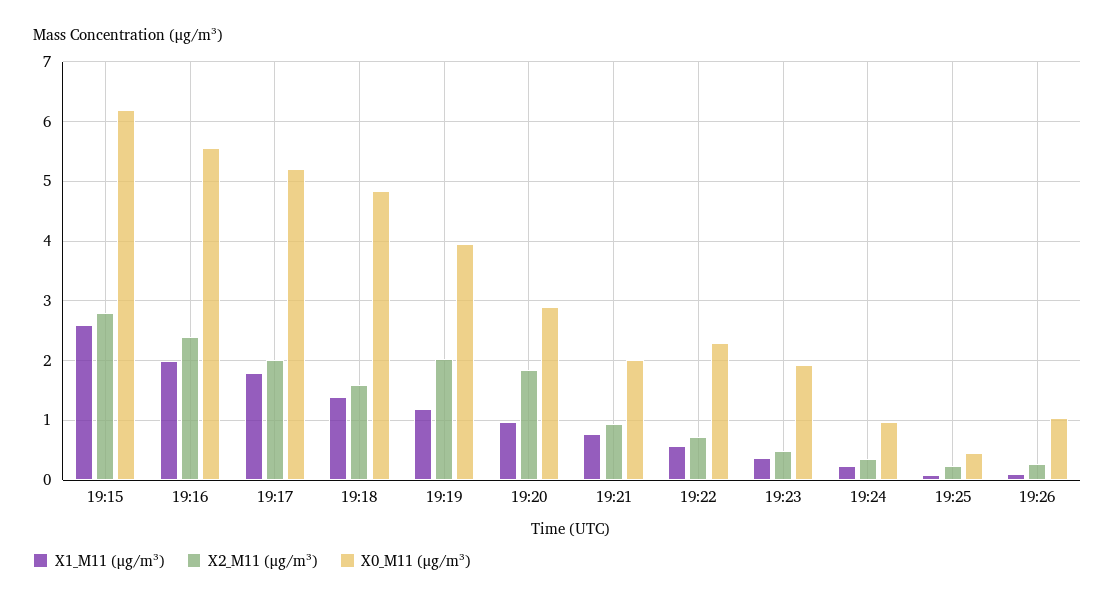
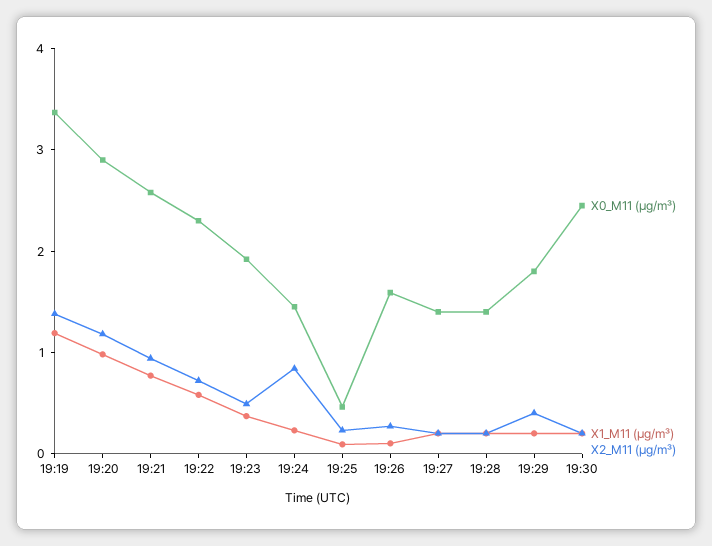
X1_M11 (μg/m³), 19:15: 2.6 -> none
X2_M11 (μg/m³), 19:15: 2.8 -> none
X0_M11 (μg/m³), 19:15: 6.2 -> none
X1_M11 (μg/m³), 19:16: 2 -> none
X2_M11 (μg/m³), 19:16: 2.4 -> none
X0_M11 (μg/m³), 19:16: 5.6 -> none
X1_M11 (μg/m³), 19:17: 1.8 -> none
X2_M11 (μg/m³), 19:17: 2 -> none
X0_M11 (μg/m³), 19:17: 5.2 -> none
X1_M11 (μg/m³), 19:18: 1.4 -> none
X2_M11 (μg/m³), 19:18: 1.6 -> none
X0_M11 (μg/m³), 19:18: 4.8 -> none
X2_M11 (μg/m³), 19:19: 2 -> 1.4
X0_M11 (μg/m³), 19:19: 4 -> 3.4
X2_M11 (μg/m³), 19:20: 1.8 -> 1.2
X0_M11 (μg/m³), 19:21: 2 -> 2.6
X2_M11 (μg/m³), 19:24: 0.4 -> 0.8
X0_M11 (μg/m³), 19:24: 1 -> 1.4
X0_M11 (μg/m³), 19:26: 1 -> 1.6
X0_M11 (μg/m³), 19:27: none -> 1.4
X1_M11 (μg/m³), 19:27: none -> 0.2
X2_M11 (μg/m³), 19:27: none -> 0.2
X0_M11 (μg/m³), 19:28: none -> 1.4
X1_M11 (μg/m³), 19:28: none -> 0.2
X2_M11 (μg/m³), 19:28: none -> 0.2
X0_M11 (μg/m³), 19:29: none -> 1.8
X1_M11 (μg/m³), 19:29: none -> 0.2
X2_M11 (μg/m³), 19:29: none -> 0.4
X0_M11 (μg/m³), 19:30: none -> 2.4
X1_M11 (μg/m³), 19:30: none -> 0.2
X2_M11 (μg/m³), 19:30: none -> 0.2

